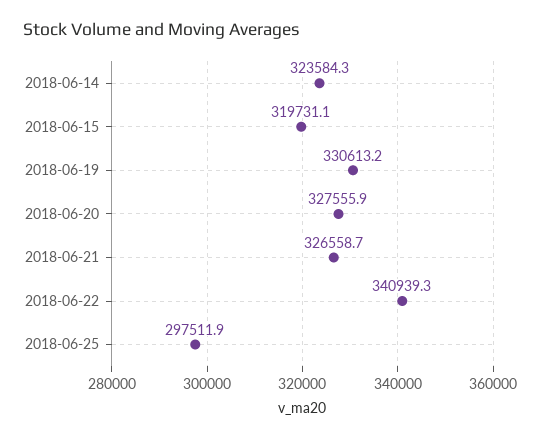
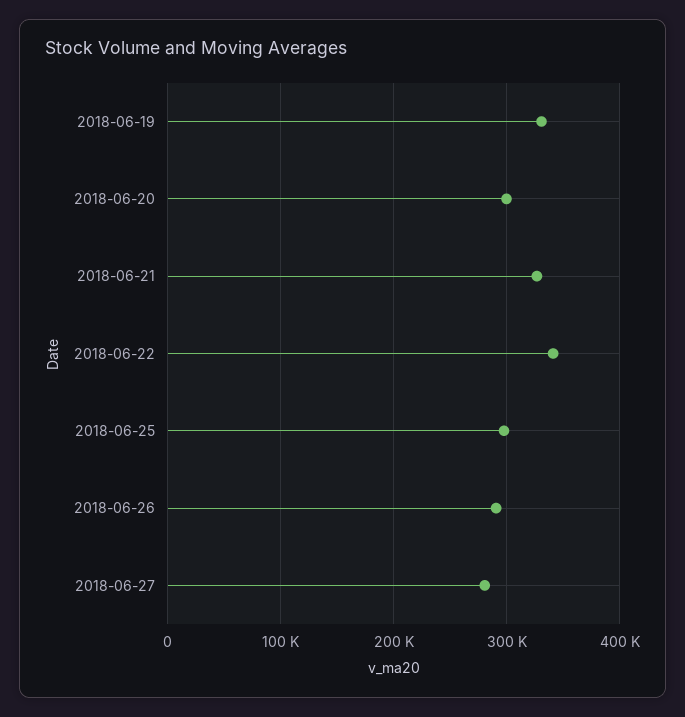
2018-06-14: 323584.3 -> none
2018-06-15: 319731.1 -> none
2018-06-20: 327555.9 -> 300000
2018-06-26: none -> 290000
2018-06-27: none -> 280000

